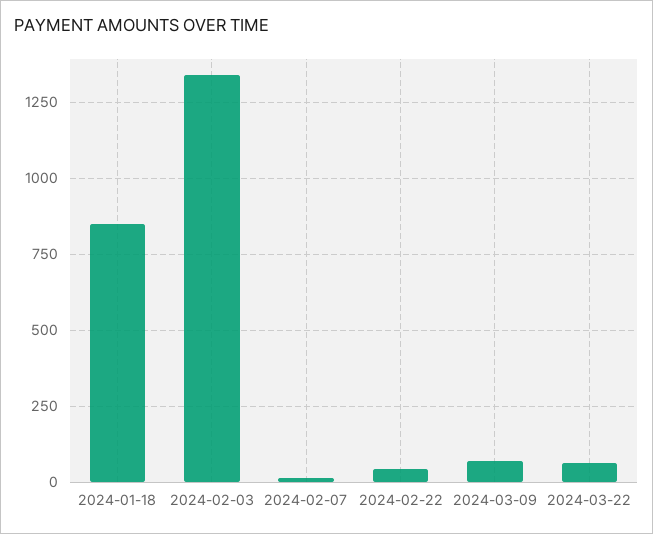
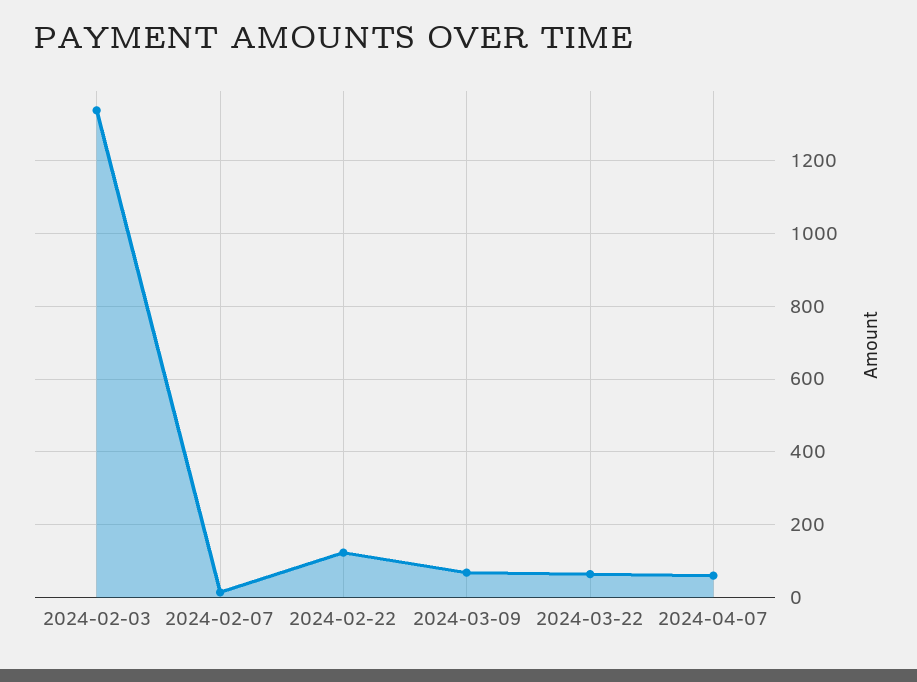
2024-01-18: 850 -> none
2024-02-22: 50 -> 120
2024-04-07: none -> 60

